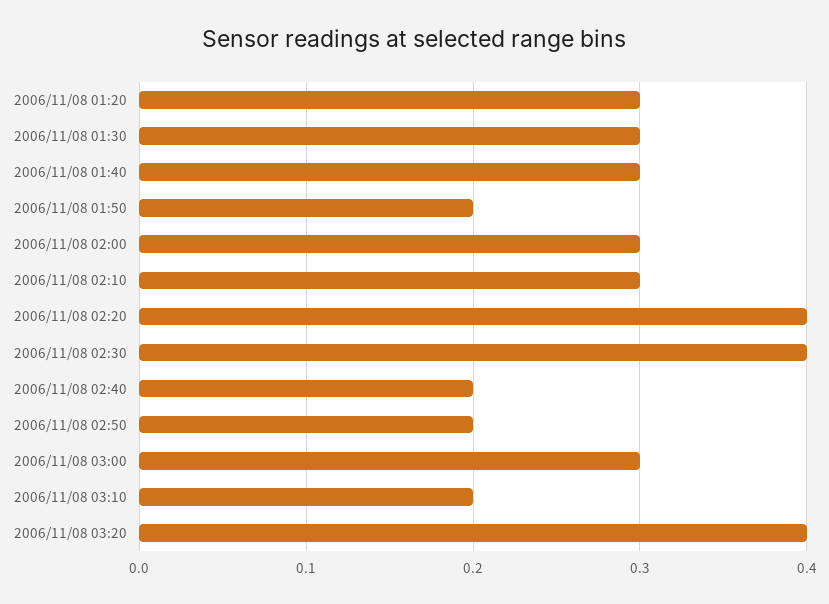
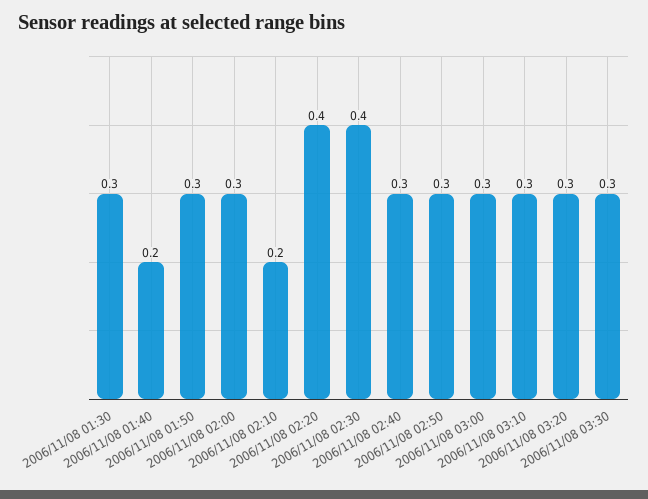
2006/11/08 01:20: 0.3 -> none
2006/11/08 01:40: 0.3 -> 0.2
2006/11/08 01:50: 0.2 -> 0.3
2006/11/08 02:10: 0.3 -> 0.2
2006/11/08 02:40: 0.2 -> 0.3
2006/11/08 02:50: 0.2 -> 0.3
2006/11/08 03:10: 0.2 -> 0.3
2006/11/08 03:20: 0.4 -> 0.3
2006/11/08 03:30: none -> 0.3

